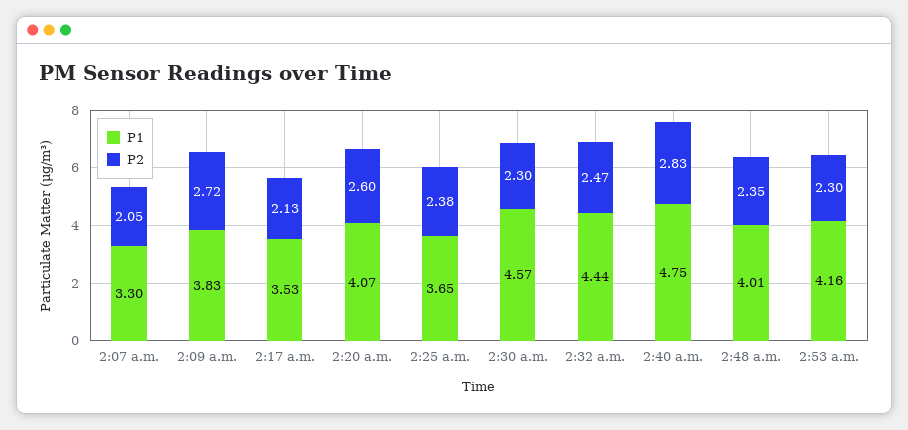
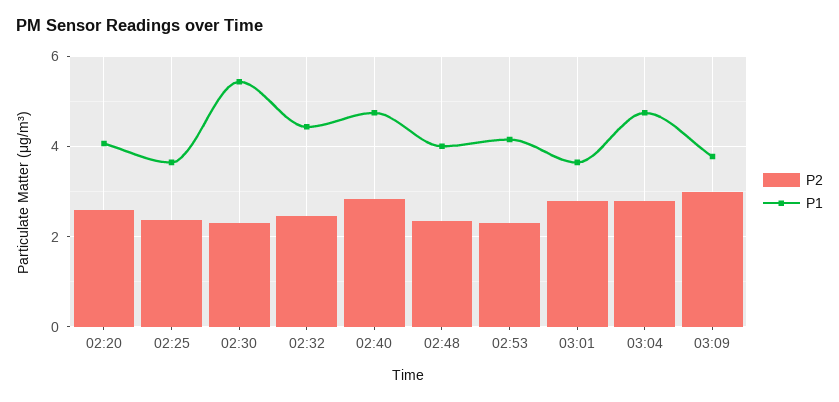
P1, 2:07 a.m.: 3.3 -> none
P2, 2:07 a.m.: 2.05 -> none
P1, 2:09 a.m.: 3.83 -> none
P2, 2:09 a.m.: 2.72 -> none
P1, 2:17 a.m.: 3.53 -> none
P2, 2:17 a.m.: 2.13 -> none
P1, 2:30 a.m.: 4.57 -> 5.4
P2, 03:01: none -> 2.8
P1, 03:01: none -> 3.6
P2, 03:04: none -> 2.8
P1, 03:04: none -> 4.8
P2, 03:09: none -> 3
P1, 03:09: none -> 3.8

